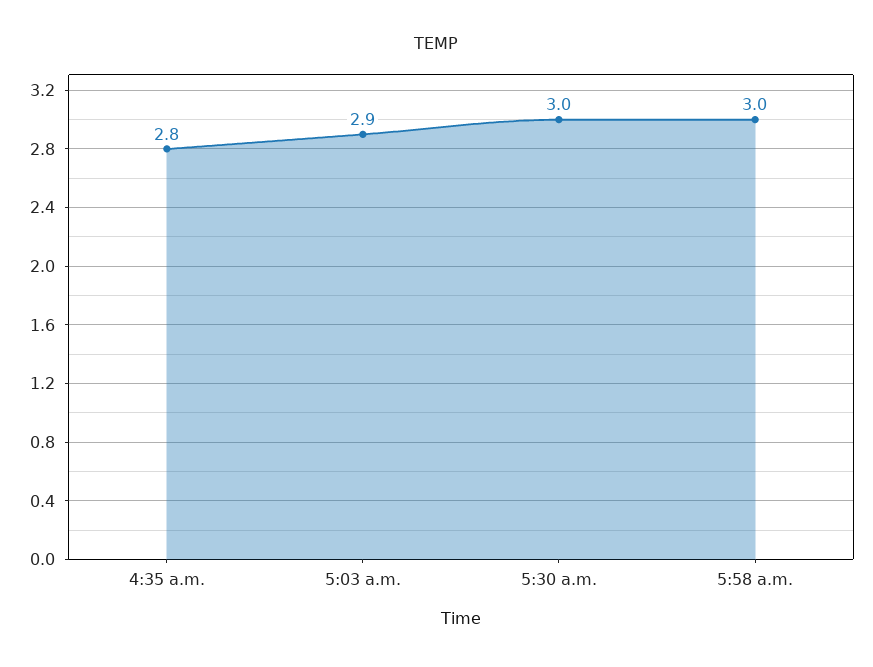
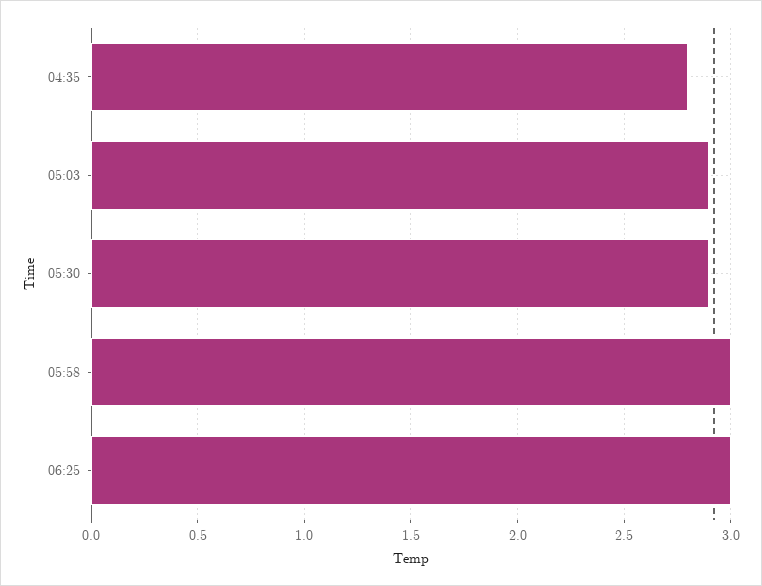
5:30 a.m.: 3 -> 2.9
06:25: none -> 3

